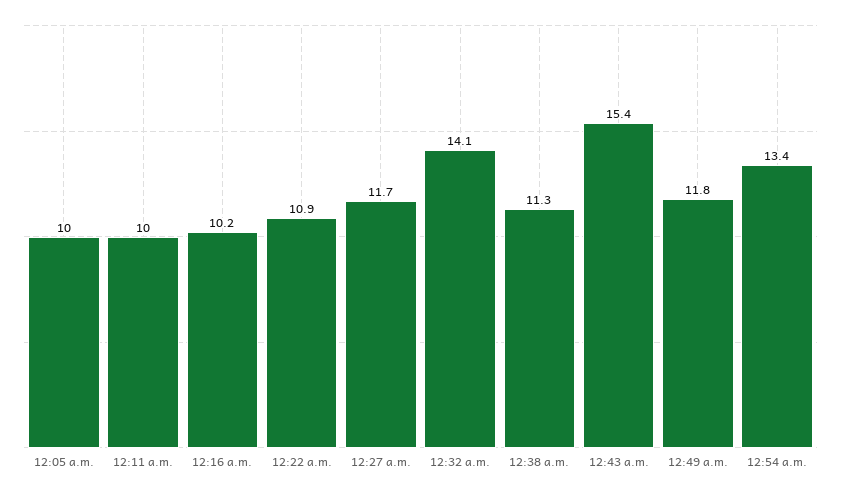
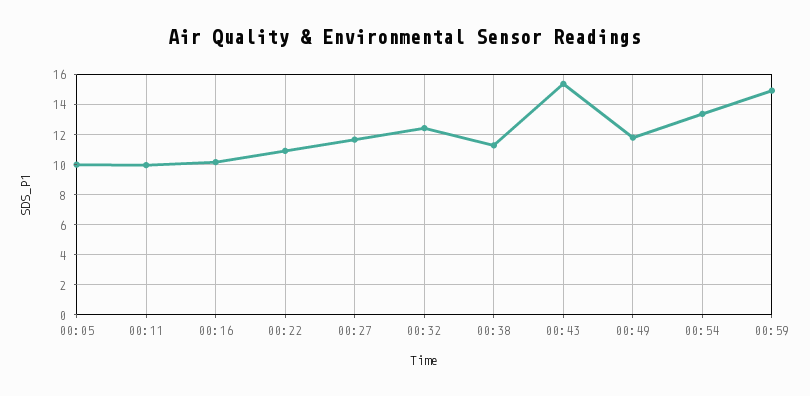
12:32 a.m.: 14.1 -> 12.5
00:59: none -> 15

